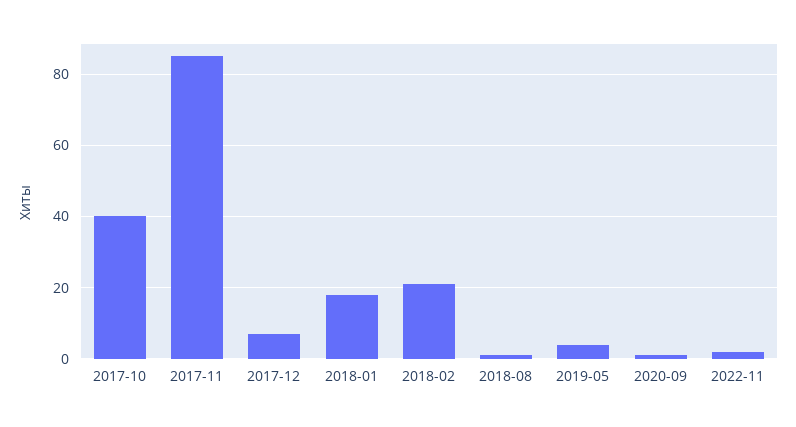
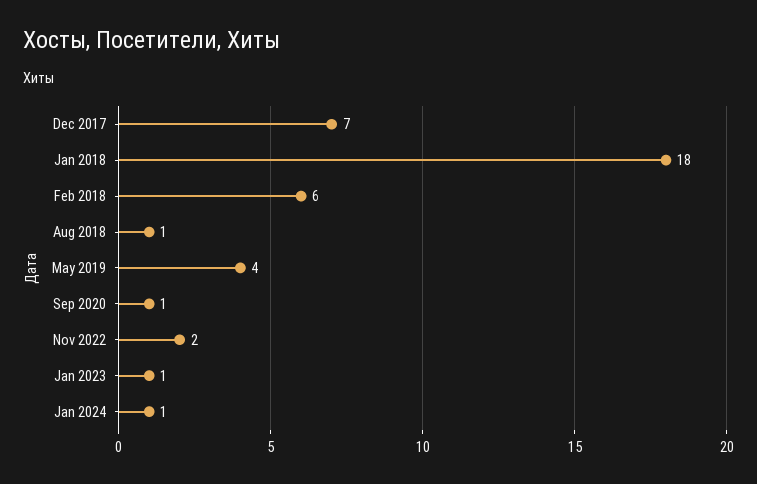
2017-10: 40 -> none
2017-11: 85 -> none
2018-02: 20 -> 6
Jan 2023: none -> 1
Jan 2024: none -> 1

